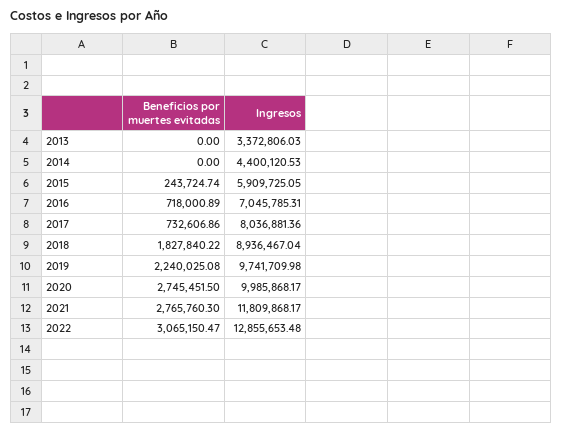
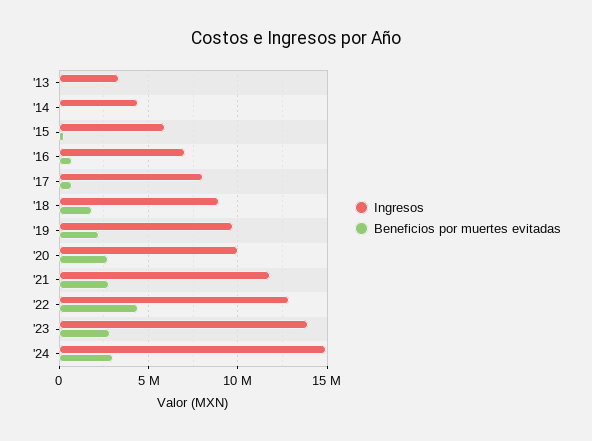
Beneficios por muertes evitadas, 2022: 3065150.47 -> 4500000
Ingresos, '23: none -> 14000000
Beneficios por muertes evitadas, '23: none -> 3000000
Ingresos, '24: none -> 15000000
Beneficios por muertes evitadas, '24: none -> 3000000

